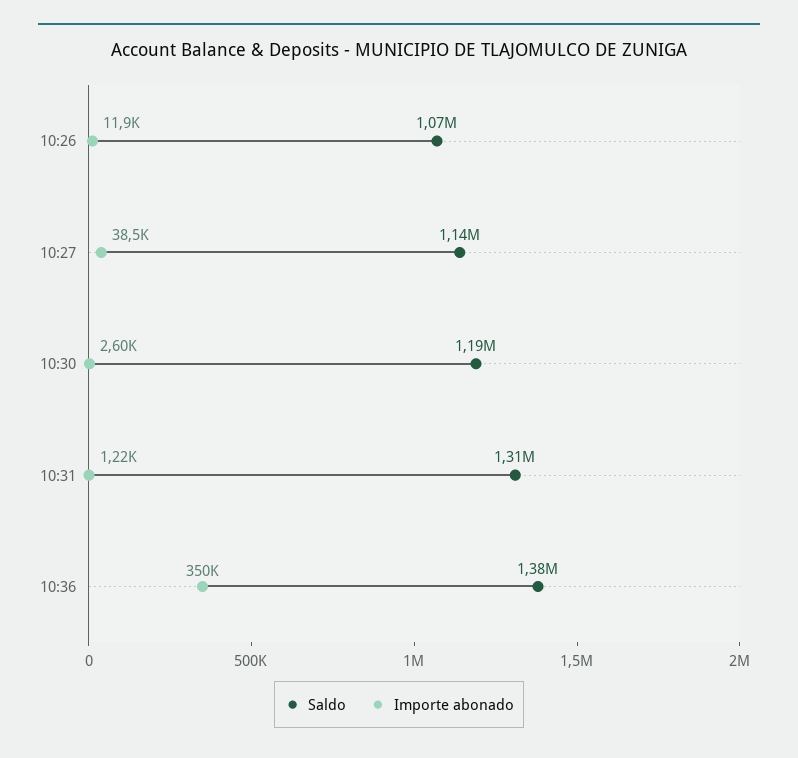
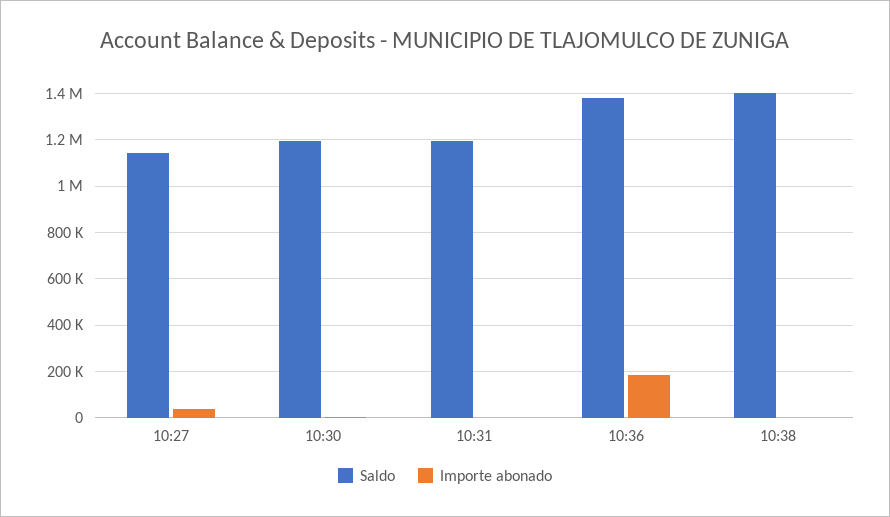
Saldo, 10:26: 1070000 -> none
Importe abonado, 10:26: 11900 -> none
Saldo, 10:31: 1310000 -> 1200000
Importe abonado, 10:36: 350000 -> 200000
Saldo, 10:38: none -> 1400000
Importe abonado, 10:38: none -> 0

